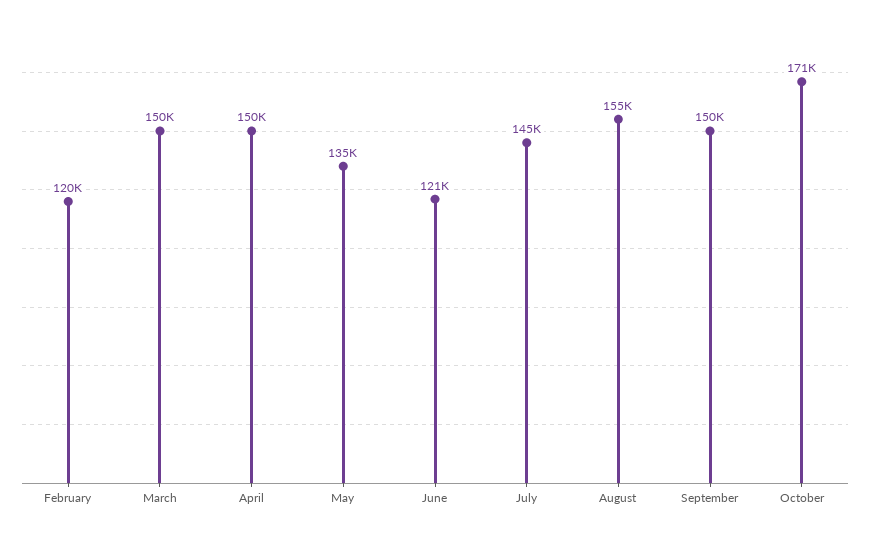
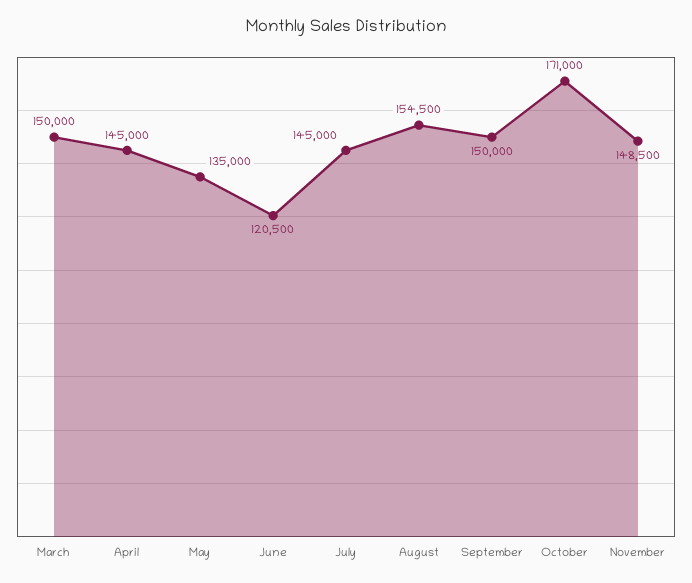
February: 120000 -> none
April: 150000 -> 145000
November: none -> 148500

